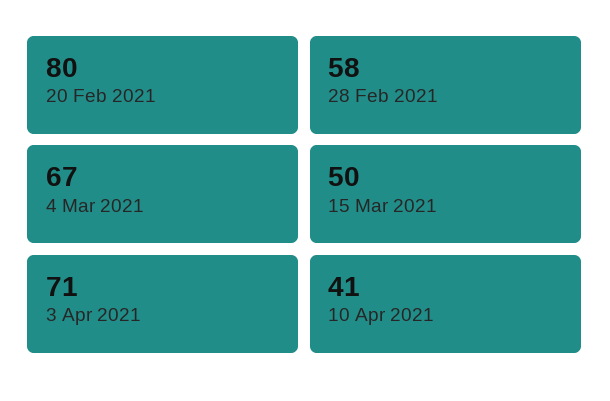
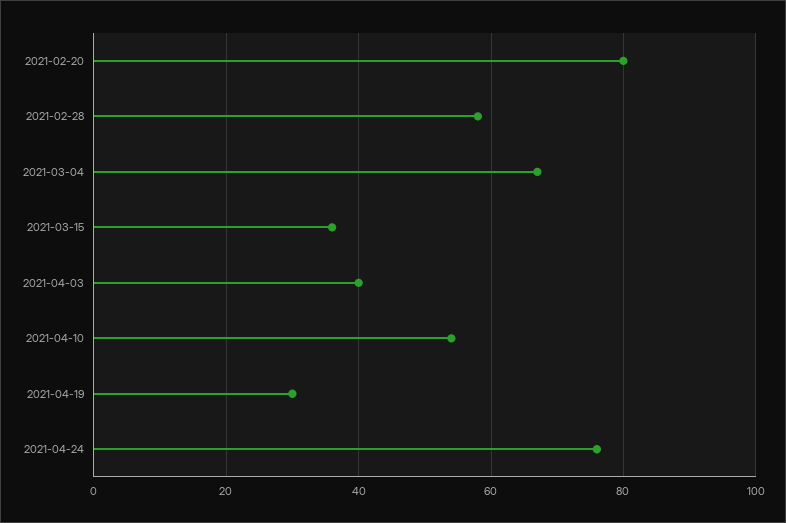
15 Mar 2021: 50 -> 35
3 Apr 2021: 71 -> 40
10 Apr 2021: 41 -> 55
2021-04-19: none -> 30
2021-04-24: none -> 75

